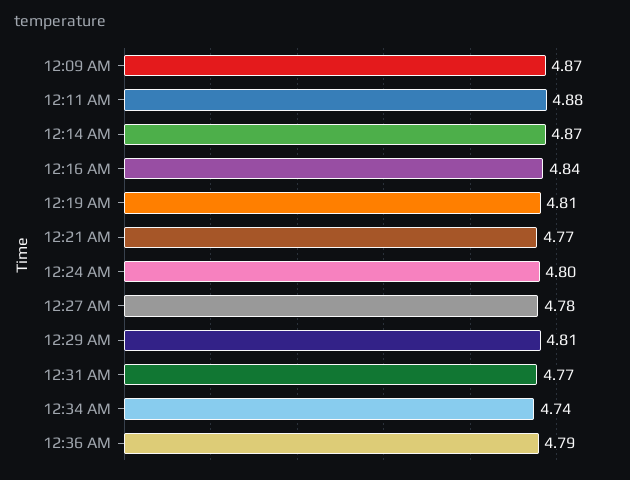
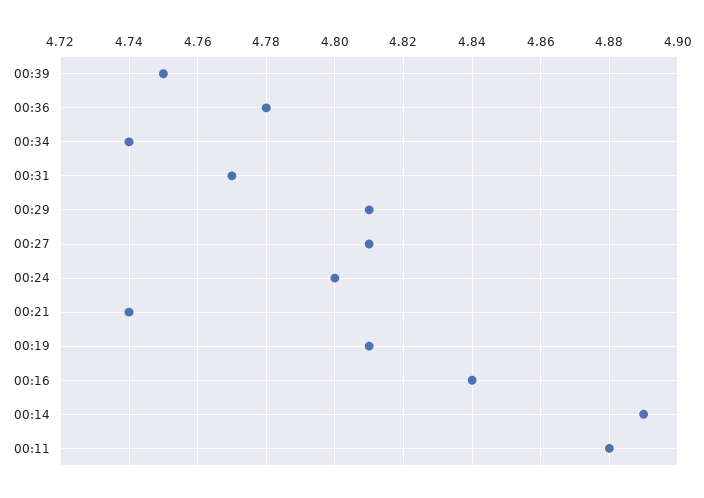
12:09 AM: 4.87 -> none
12:14 AM: 4.87 -> 4.89
12:21 AM: 4.77 -> 4.74
12:27 AM: 4.78 -> 4.81
12:36 AM: 4.79 -> 4.78
00:39: none -> 4.75

